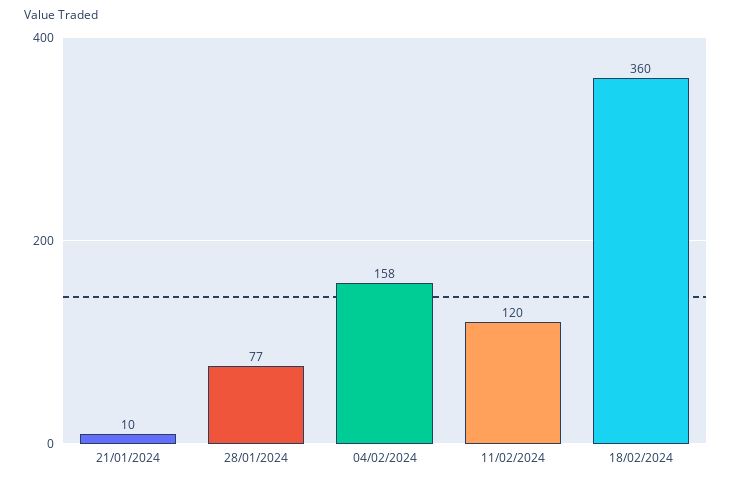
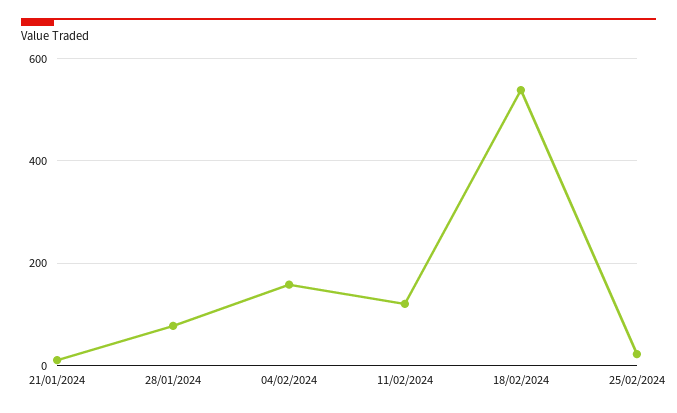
18/02/2024: 360 -> 540
25/02/2024: none -> 20

